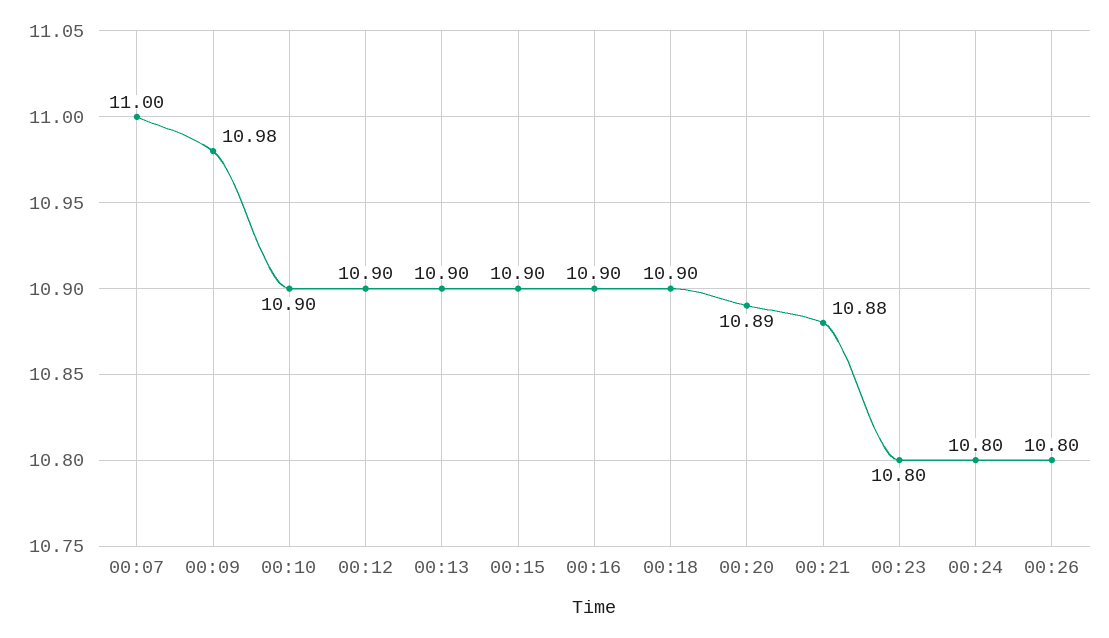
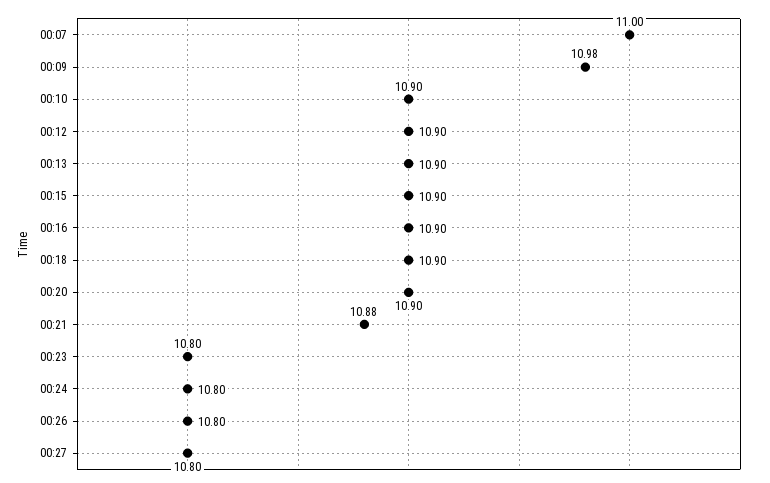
00:20: 10.89 -> 10.9
00:27: none -> 10.8

